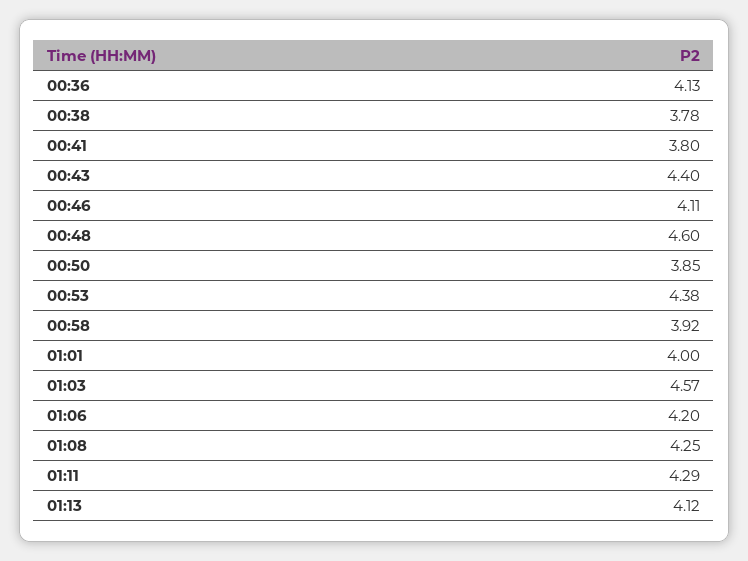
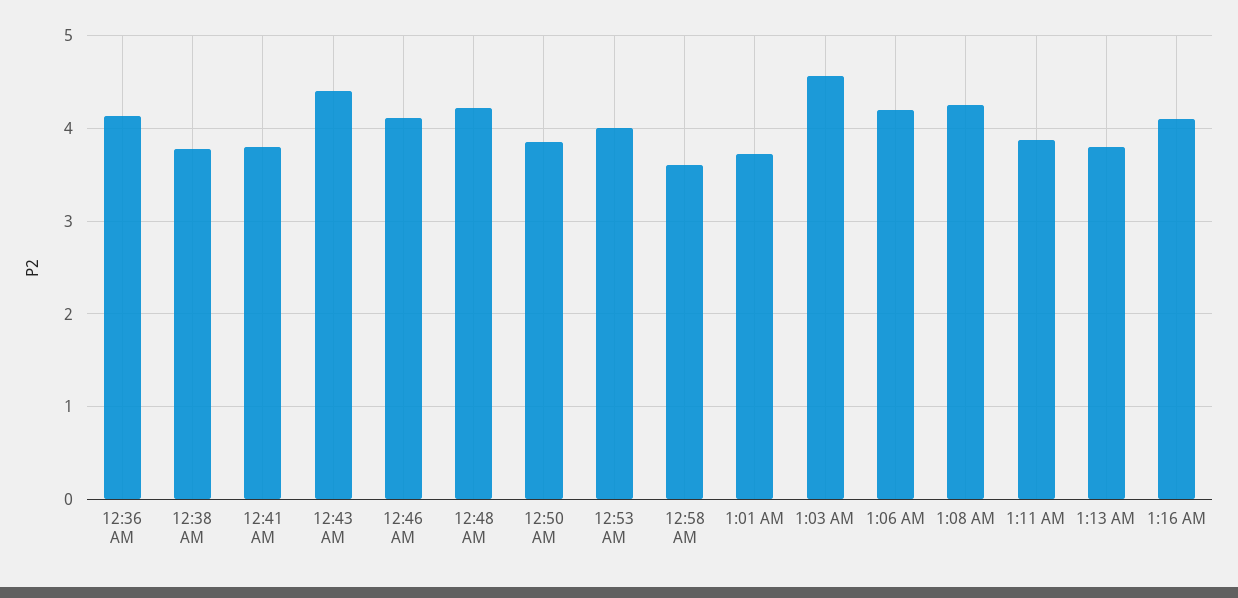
00:48: 4.6 -> 4.2
00:53: 4.38 -> 4
00:58: 3.92 -> 3.6
01:01: 4 -> 3.7
01:11: 4.29 -> 3.9
01:13: 4.12 -> 3.8
1:16 AM: none -> 4.1

